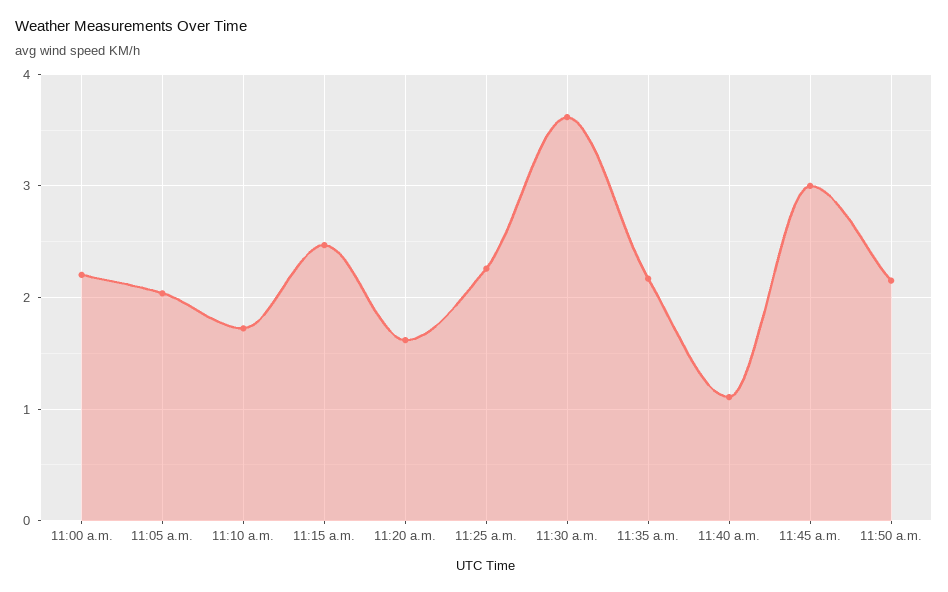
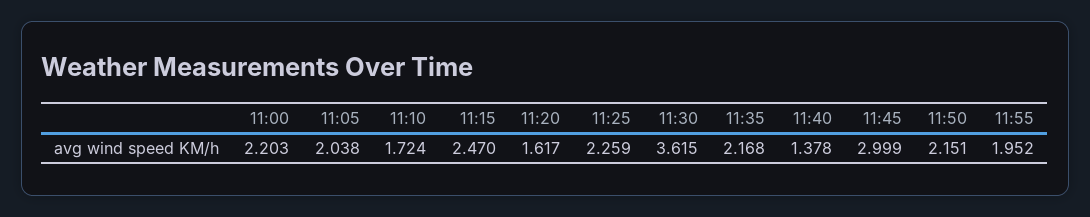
11:40 a.m.: 1.1 -> 1.378
11:55: none -> 1.952

